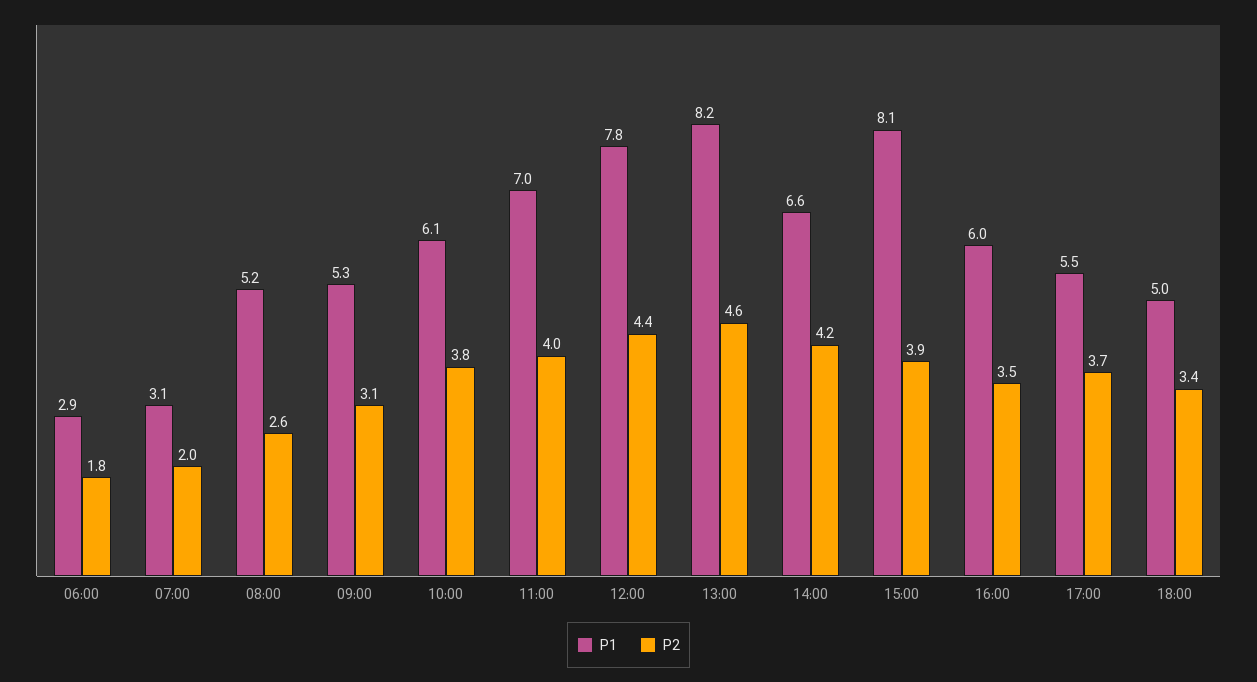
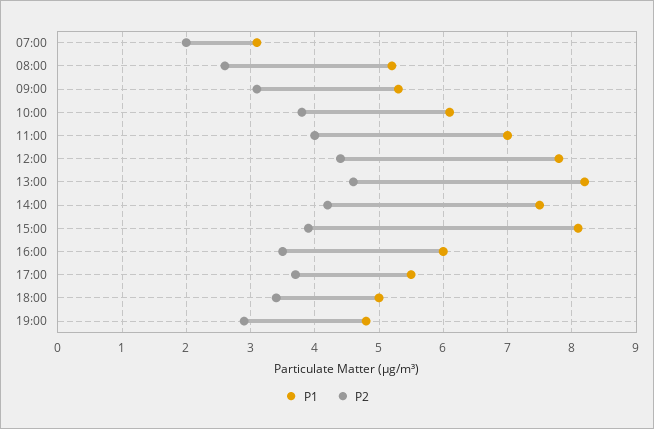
P1, 06:00: 2.9 -> none
P2, 06:00: 1.8 -> none
P1, 14:00: 6.6 -> 7.5
P1, 19:00: none -> 4.8
P2, 19:00: none -> 2.9

